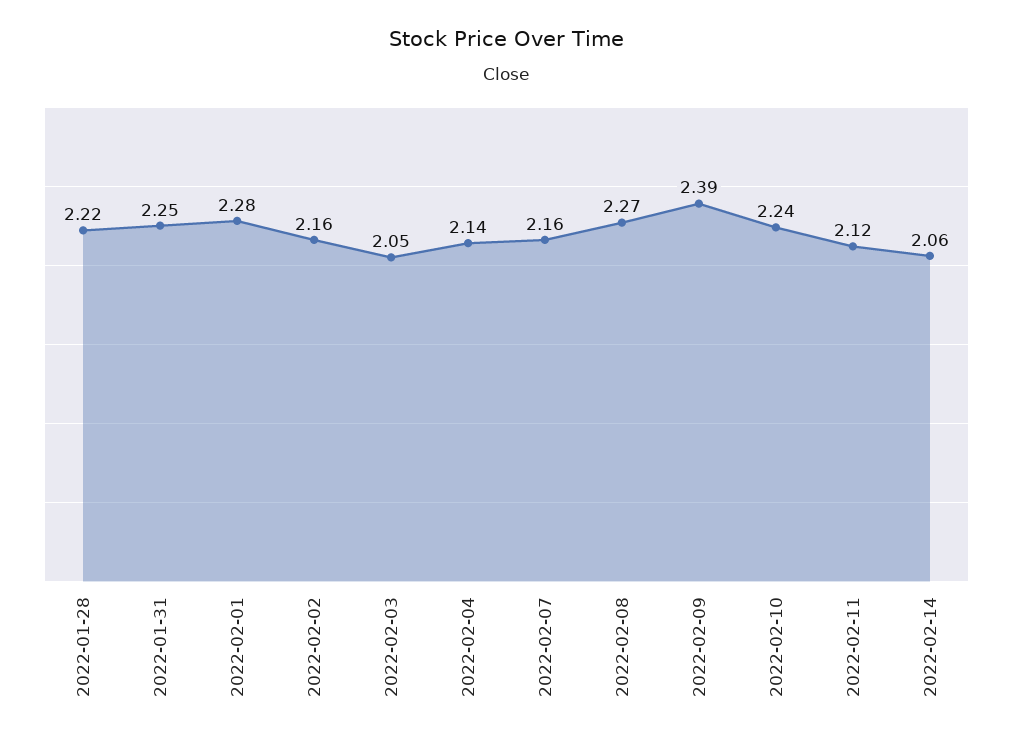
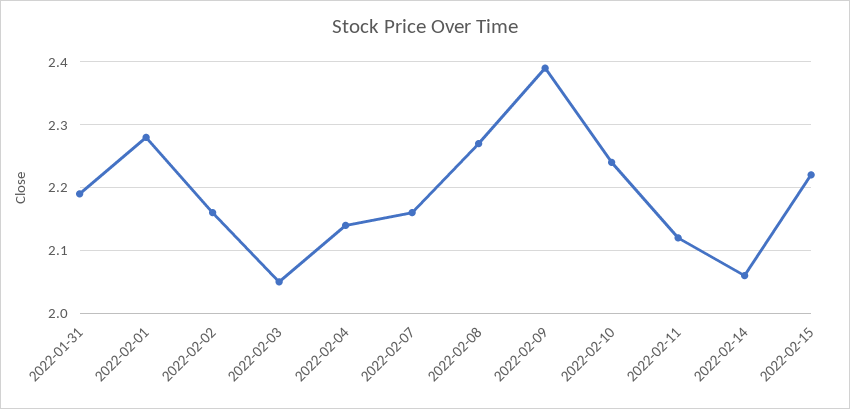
2022-01-28: 2.22 -> none
2022-01-31: 2.25 -> 2.19
2022-02-15: none -> 2.22

